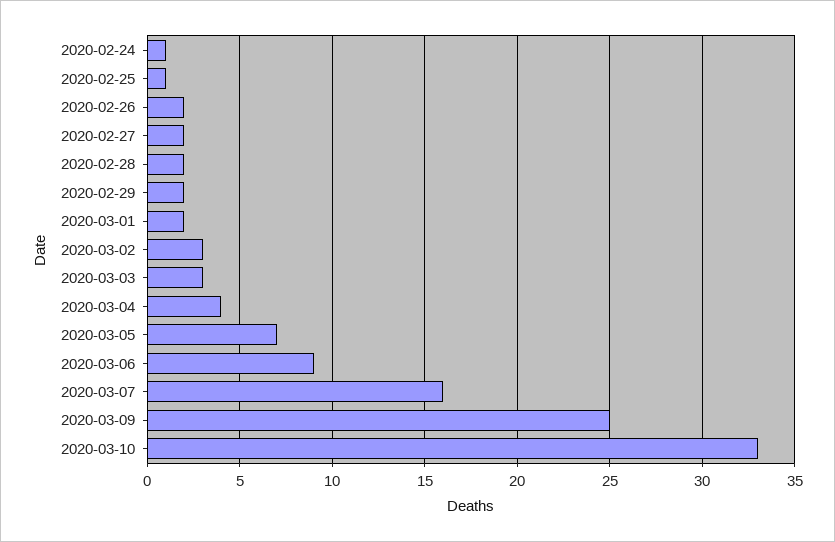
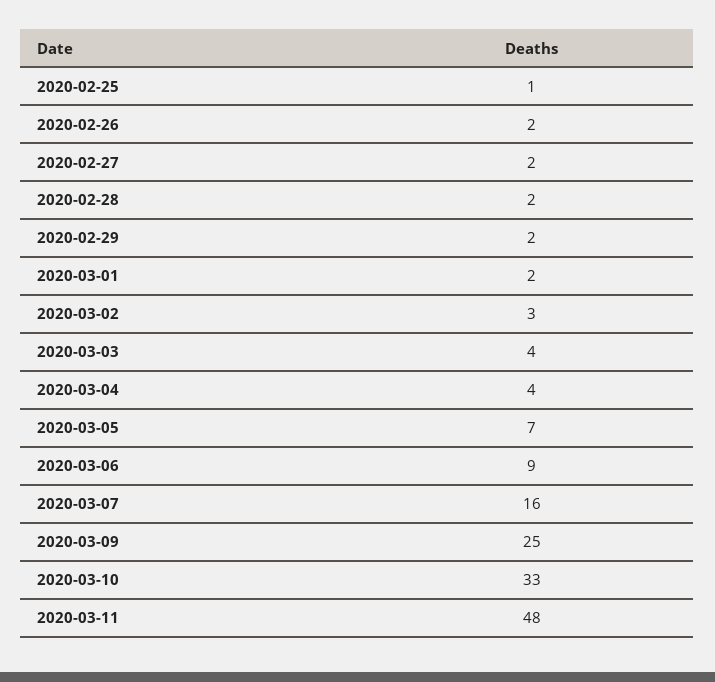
2020-02-24: 1 -> none
2020-03-03: 3 -> 4
2020-03-11: none -> 48

